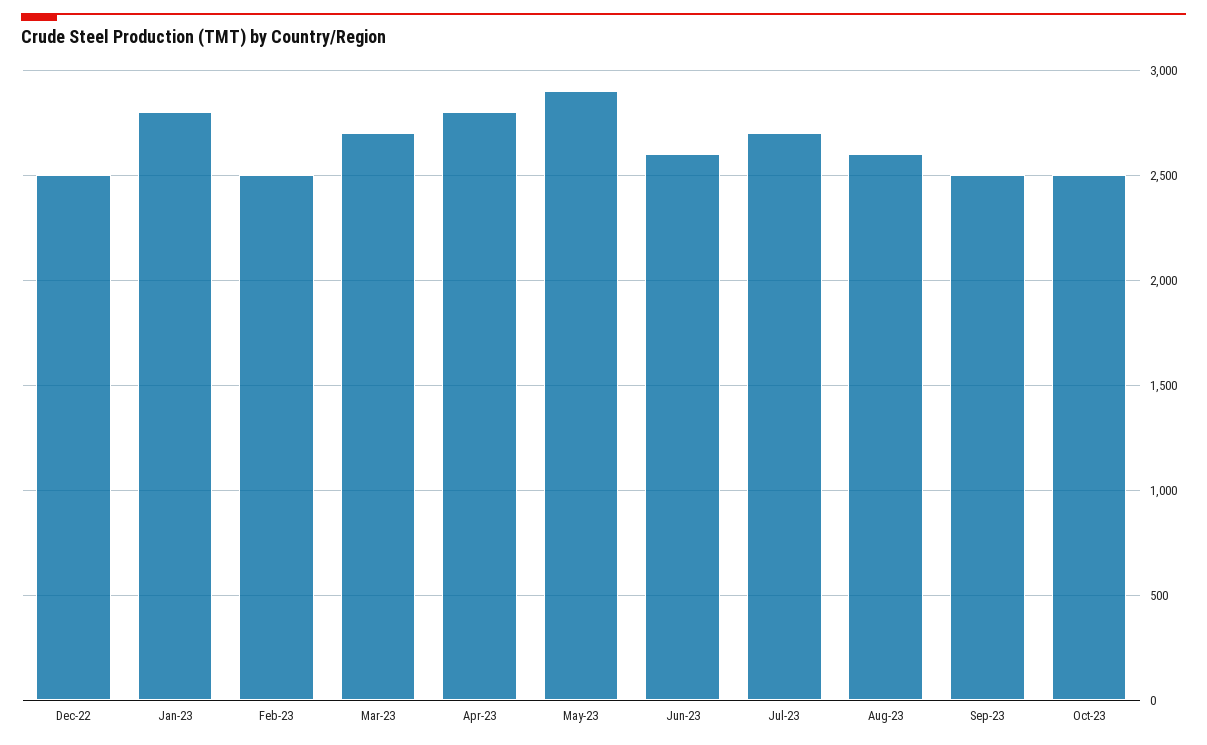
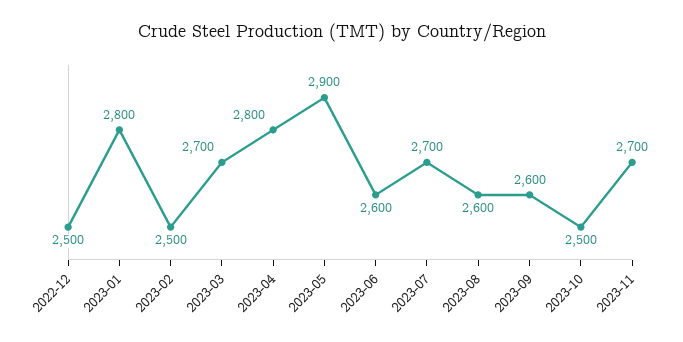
Sep-23: 2500 -> 2600
2023-11: none -> 2700

